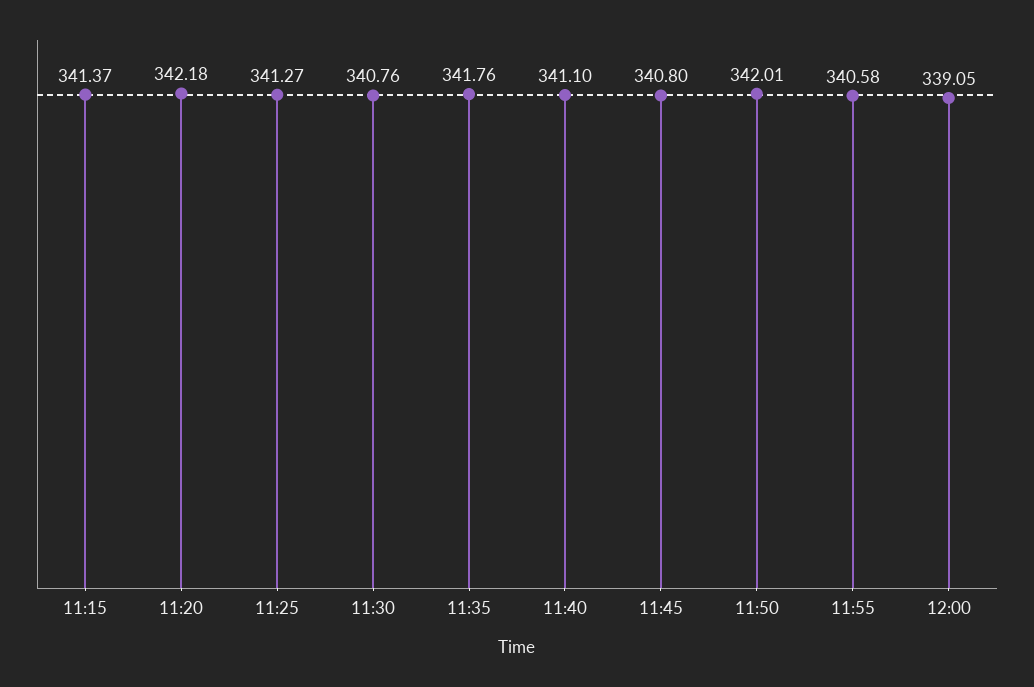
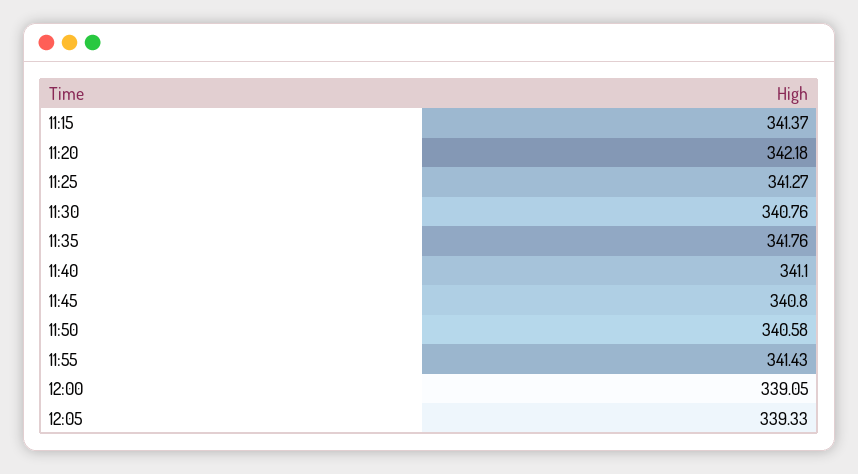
11:50: 342.01 -> 340.58
11:55: 340.58 -> 341.43
12:05: none -> 339.33

